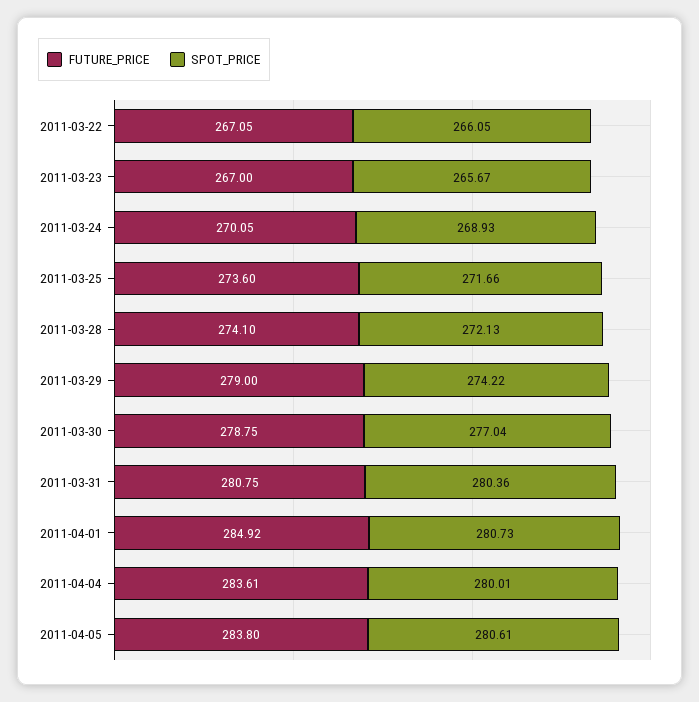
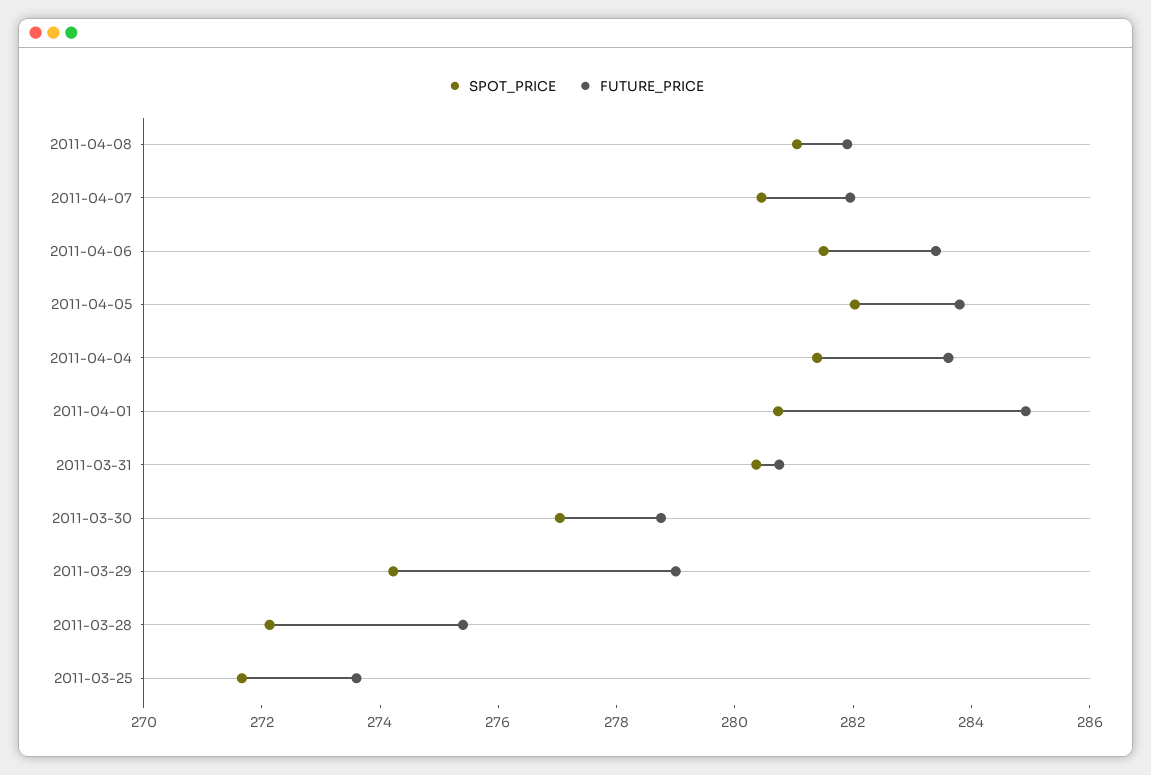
FUTURE_PRICE, 2011-03-22: 267.05 -> none
SPOT_PRICE, 2011-03-22: 266.05 -> none
FUTURE_PRICE, 2011-03-23: 267 -> none
SPOT_PRICE, 2011-03-23: 265.67 -> none
FUTURE_PRICE, 2011-03-24: 270.05 -> none
SPOT_PRICE, 2011-03-24: 268.93 -> none
FUTURE_PRICE, 2011-03-28: 274.1 -> 275.5
SPOT_PRICE, 2011-04-04: 280.01 -> 281.5
SPOT_PRICE, 2011-04-05: 280.61 -> 282
SPOT_PRICE, 2011-04-08: none -> 281
FUTURE_PRICE, 2011-04-08: none -> 282
SPOT_PRICE, 2011-04-07: none -> 280.5
FUTURE_PRICE, 2011-04-07: none -> 282
SPOT_PRICE, 2011-04-06: none -> 281.5
FUTURE_PRICE, 2011-04-06: none -> 283.5

